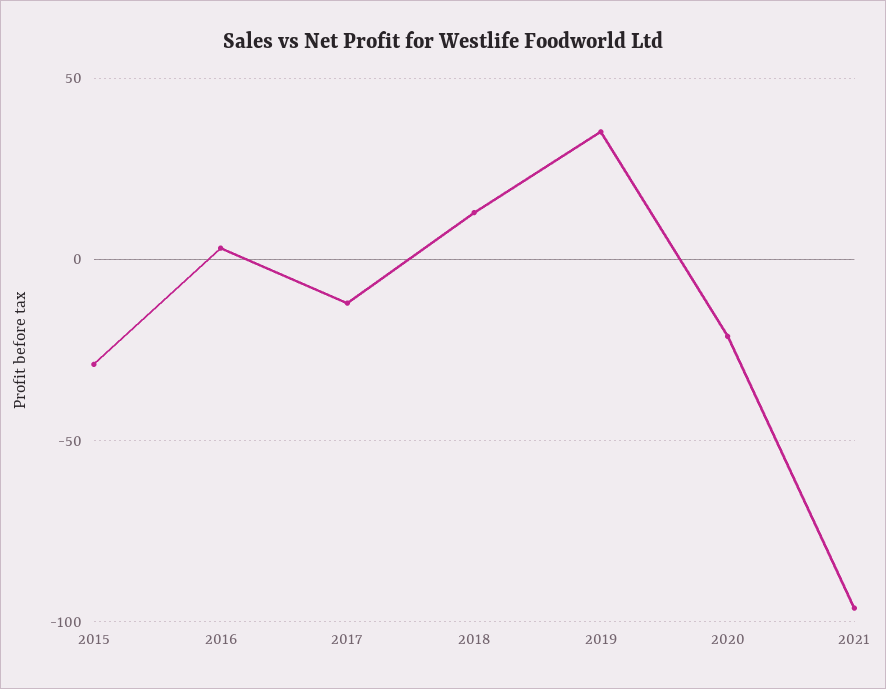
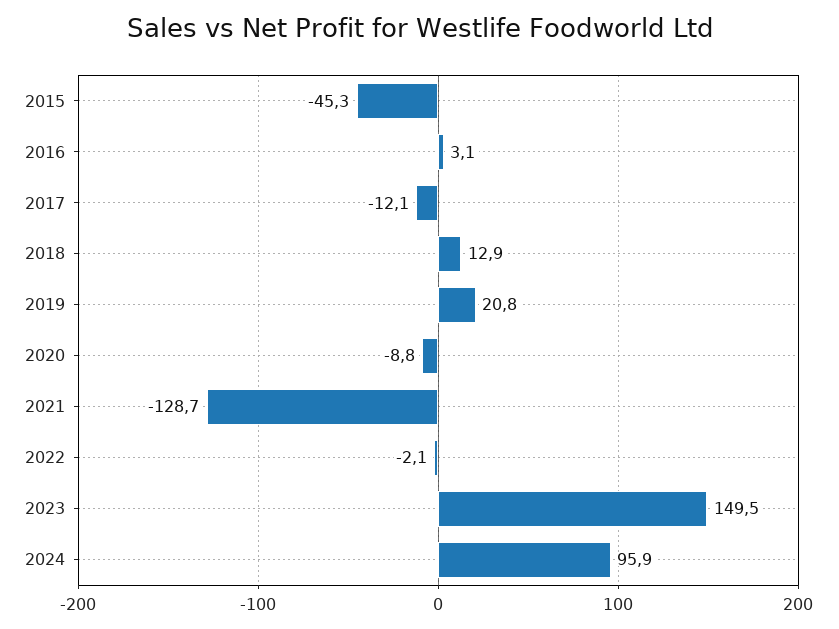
2015: -30 -> -45.3
2019: 35 -> 20.8
2020: -20 -> -8.8
2021: -95 -> -128.7
2022: none -> -2.1
2023: none -> 149.5
2024: none -> 95.9

